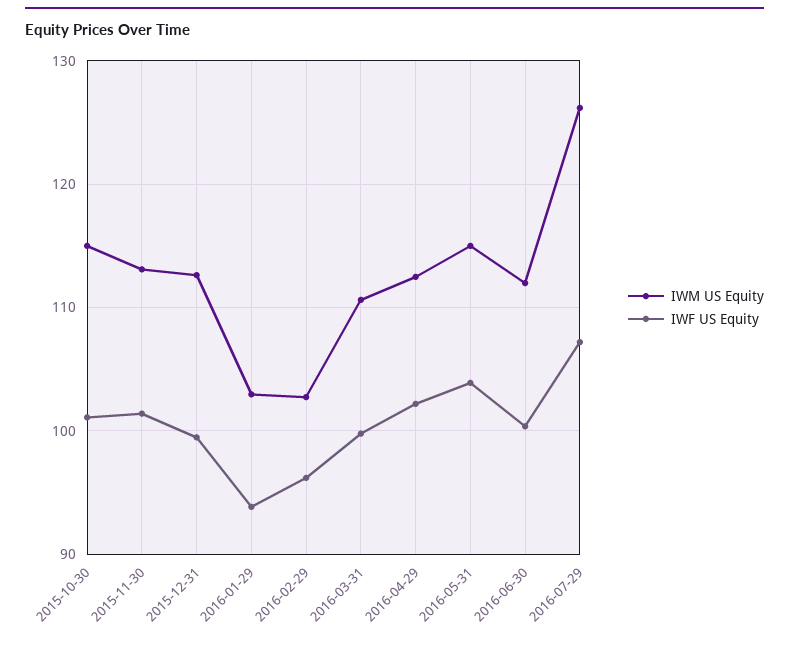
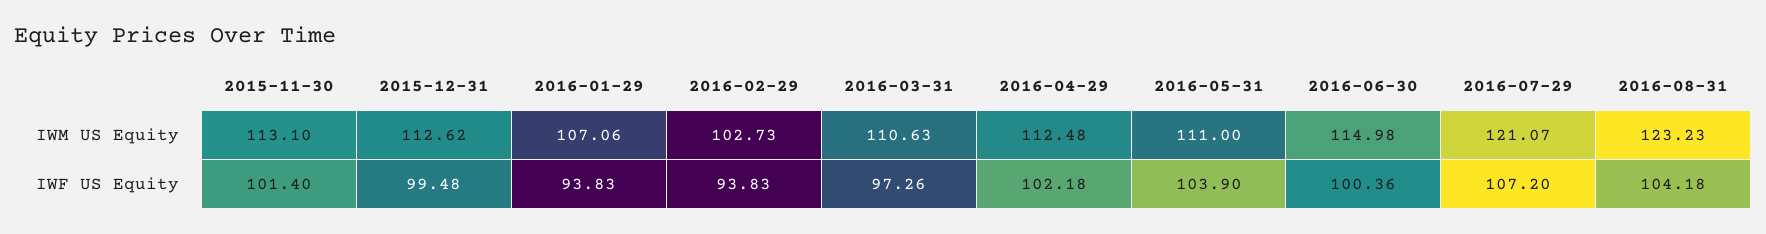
IWM US Equity, 2015-10-30: 115 -> none
IWF US Equity, 2015-10-30: 101 -> none
IWM US Equity, 2016-01-29: 103 -> 107.06
IWF US Equity, 2016-02-29: 96 -> 93.83
IWF US Equity, 2016-03-31: 100 -> 97.26
IWM US Equity, 2016-05-31: 115 -> 111
IWM US Equity, 2016-06-30: 112 -> 114.98
IWM US Equity, 2016-07-29: 126 -> 121.07
IWM US Equity, 2016-08-31: none -> 123.23
IWF US Equity, 2016-08-31: none -> 104.18

